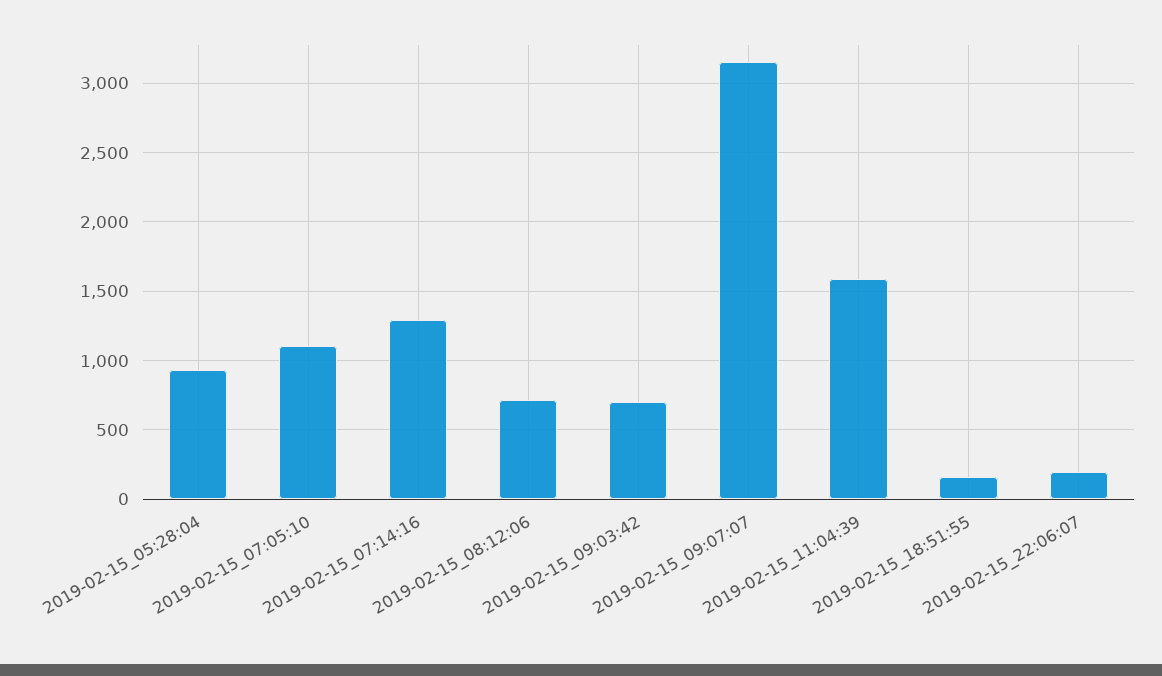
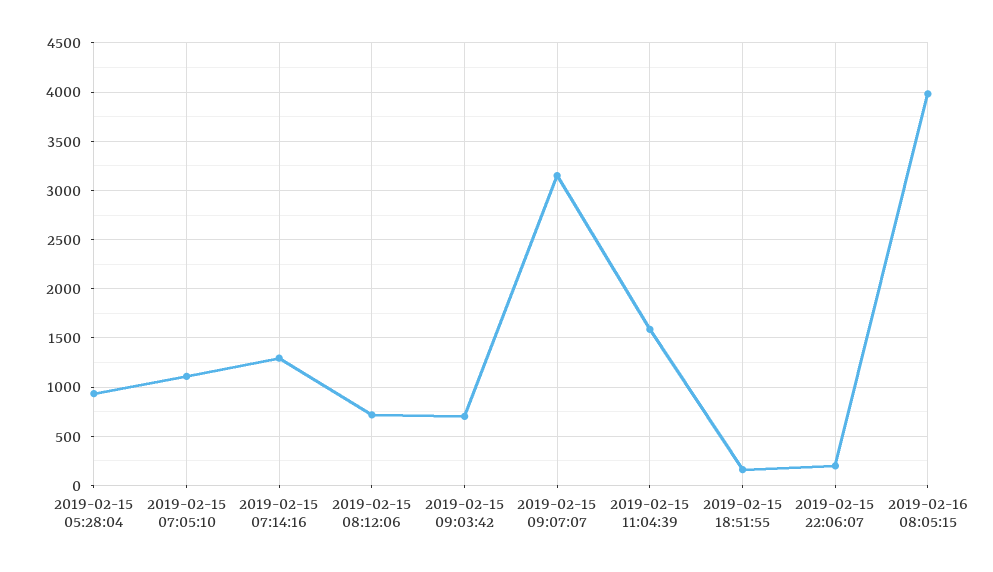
2019-02-16 08:05:15: none -> 4000

